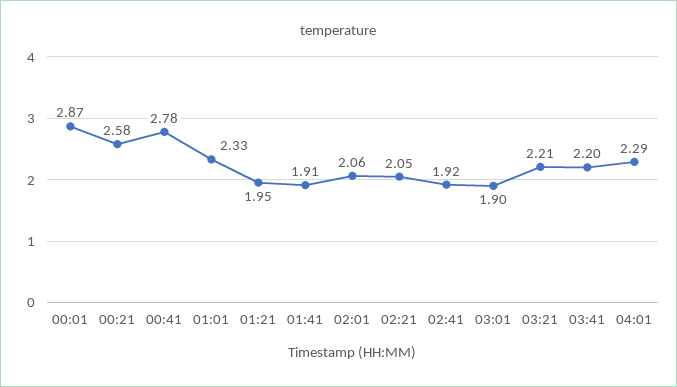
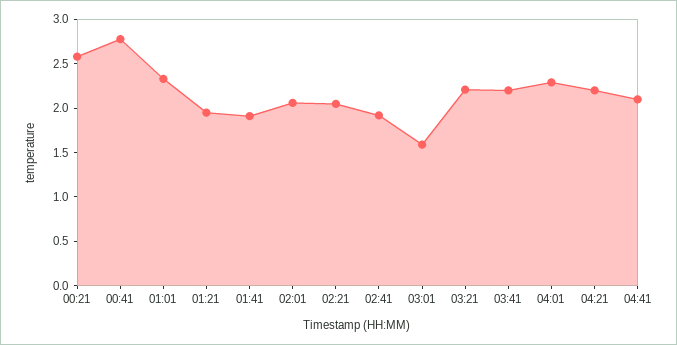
00:01: 2.87 -> none
03:01: 1.9 -> 1.6
04:21: none -> 2.2
04:41: none -> 2.1

